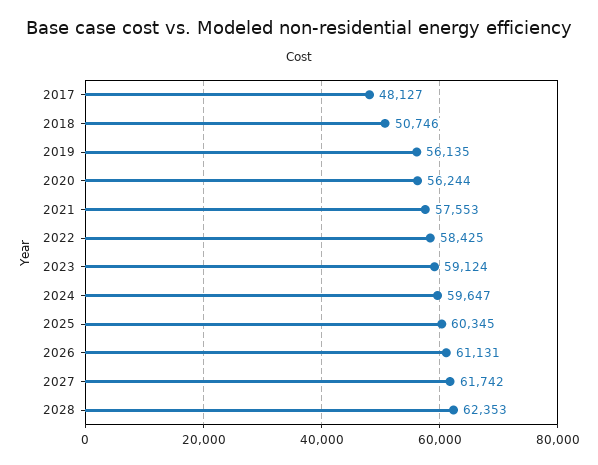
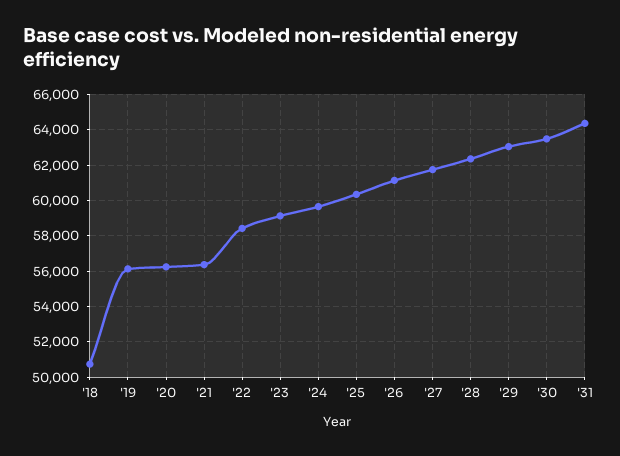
2017: 48127 -> none
2021: 57553 -> 56500
'29: none -> 63000
'30: none -> 63500
'31: none -> 64500

